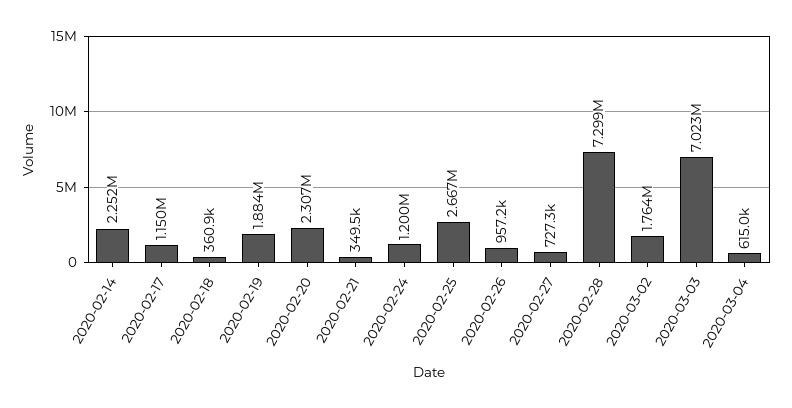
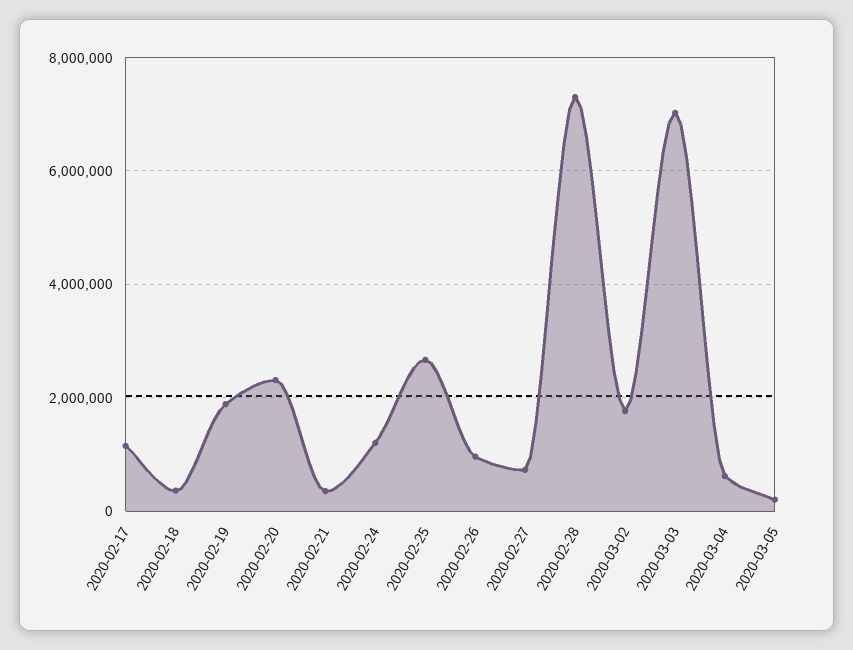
2020-02-14: 2252000 -> none
2020-03-05: none -> 200000

